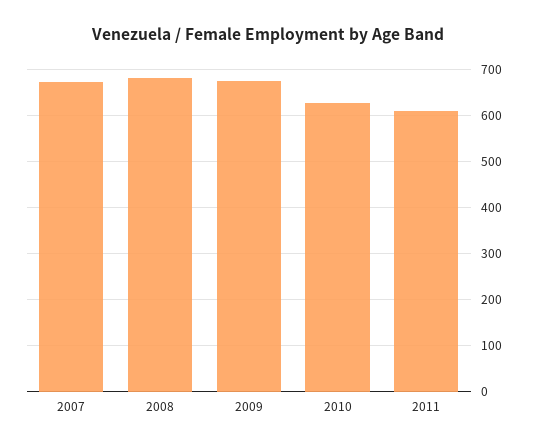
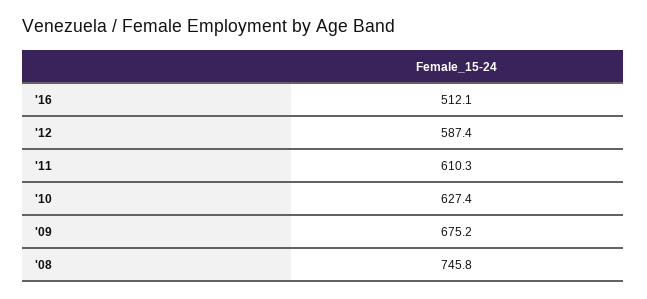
2007: 680 -> none
2008: 680 -> 745.8
'16: none -> 512.1
'12: none -> 587.4

